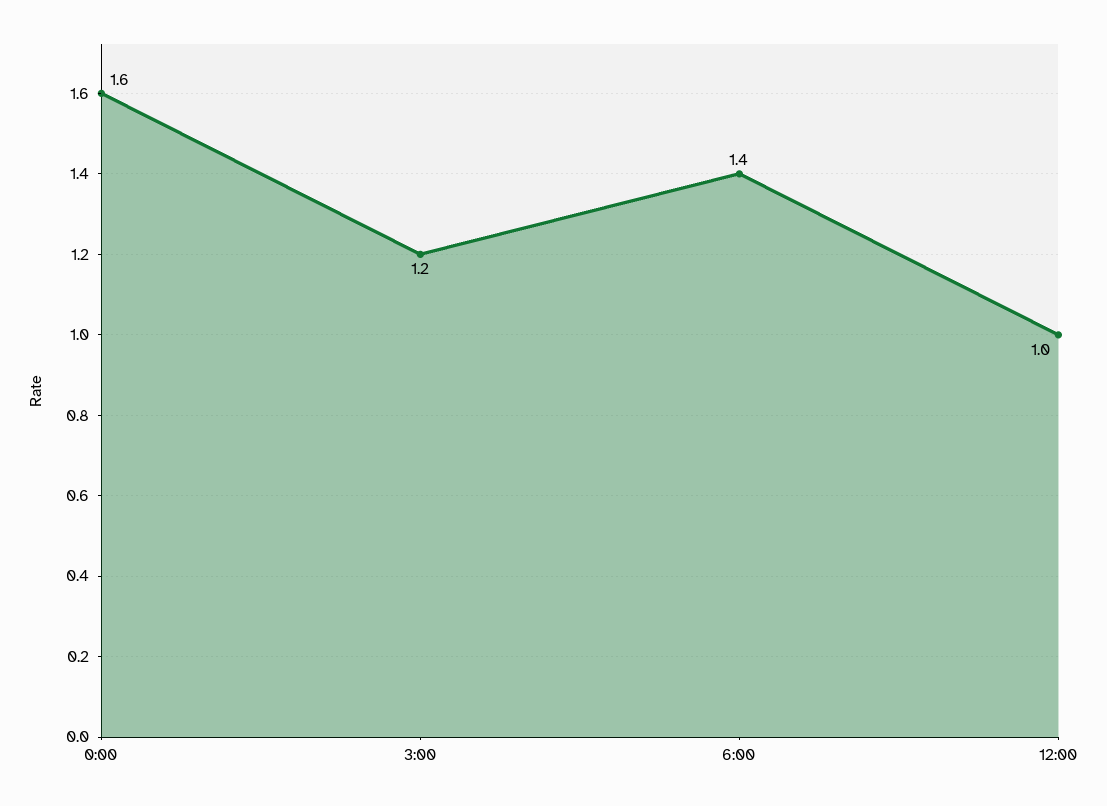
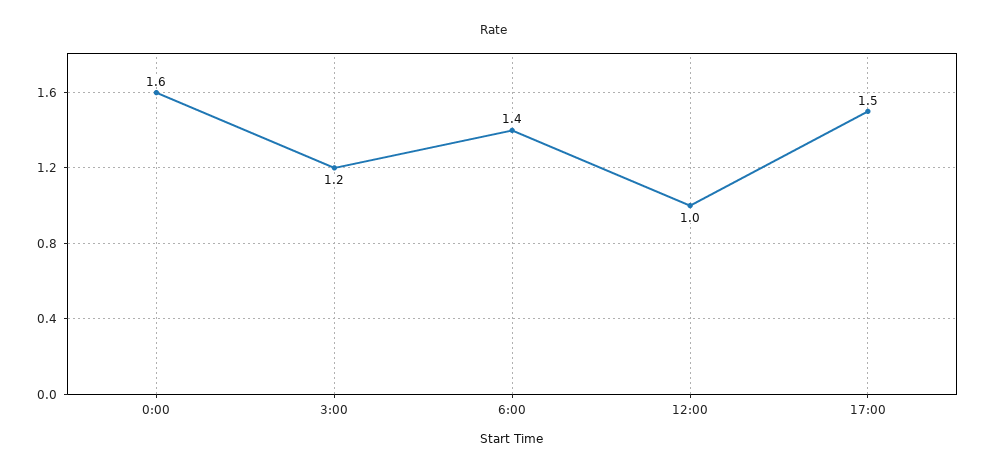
17:00: none -> 1.5

